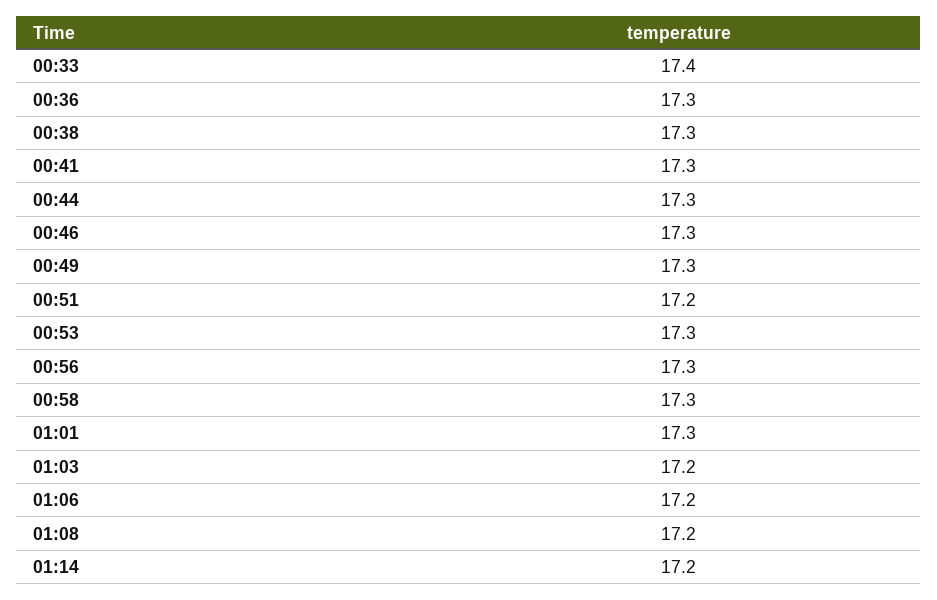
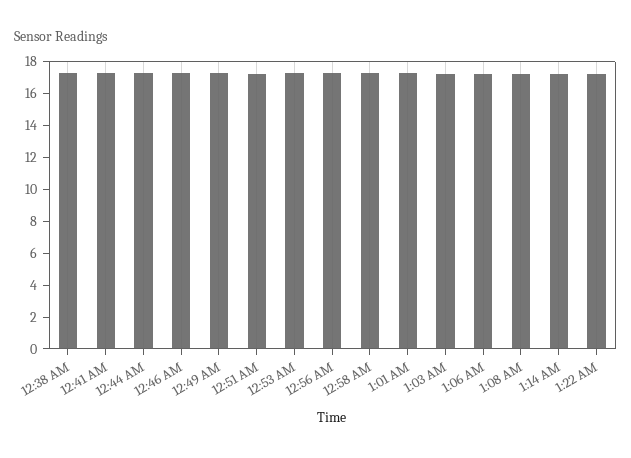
00:33: 17.4 -> none
00:36: 17.3 -> none
1:22 AM: none -> 17

